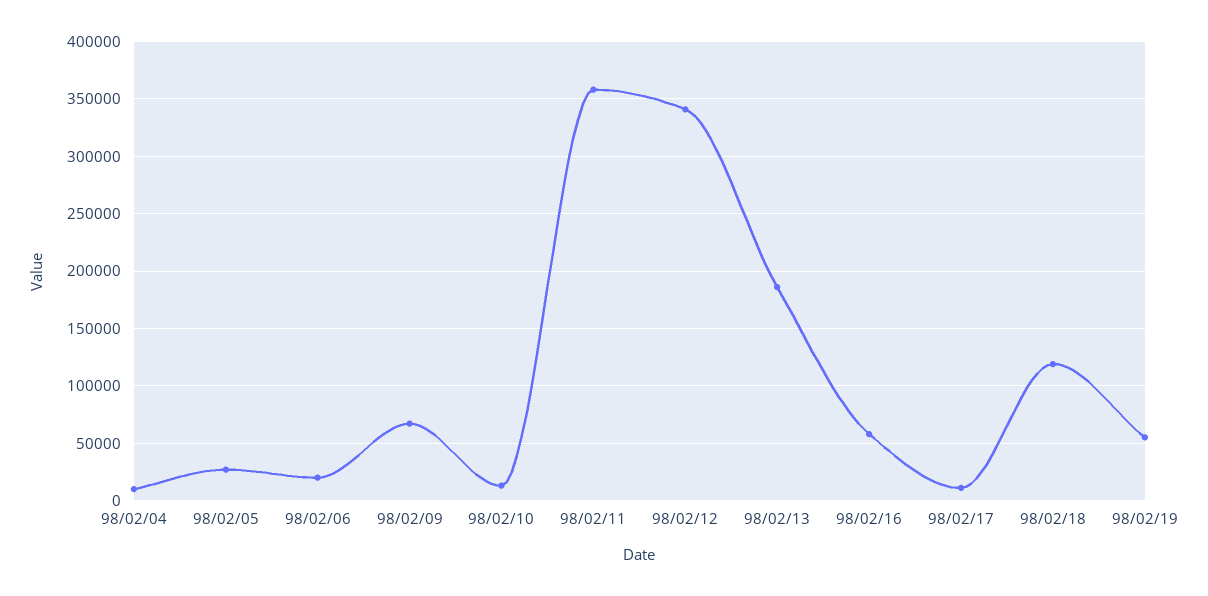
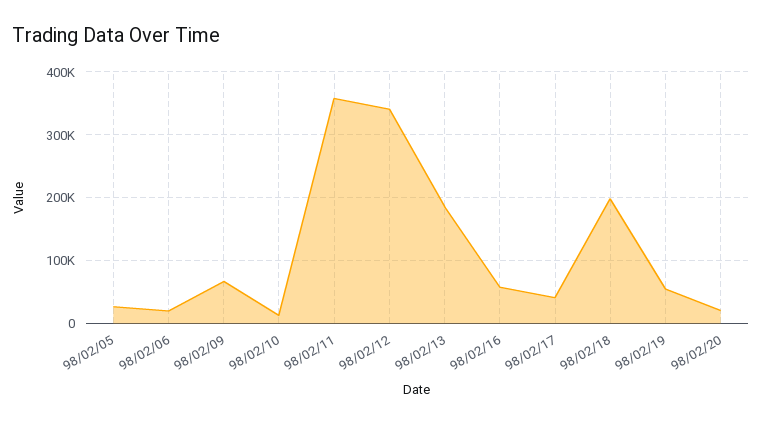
98/02/04: 10000 -> none
98/02/17: 10000 -> 40000
98/02/18: 120000 -> 200000
98/02/20: none -> 20000

